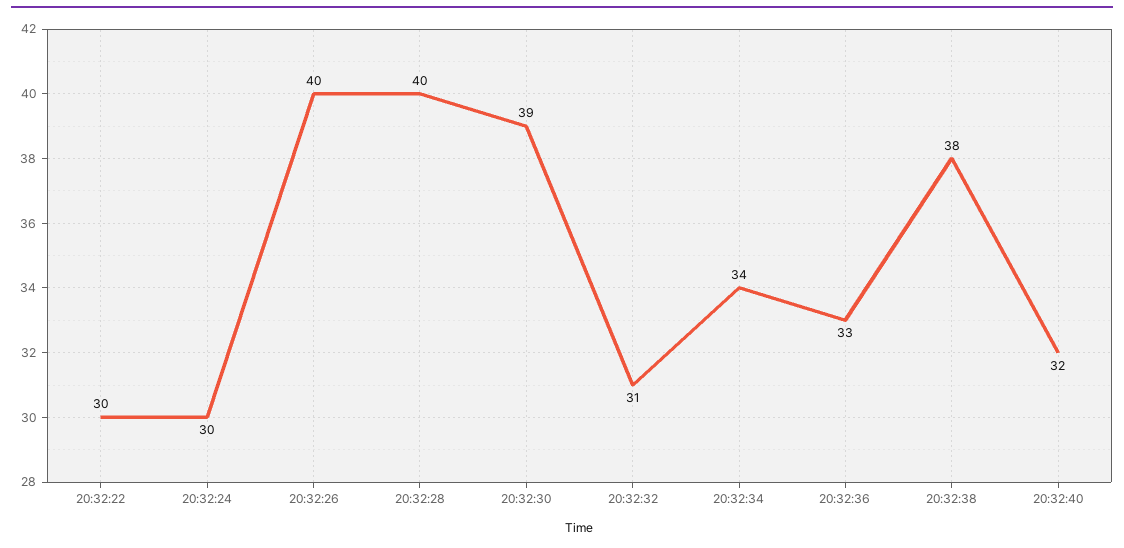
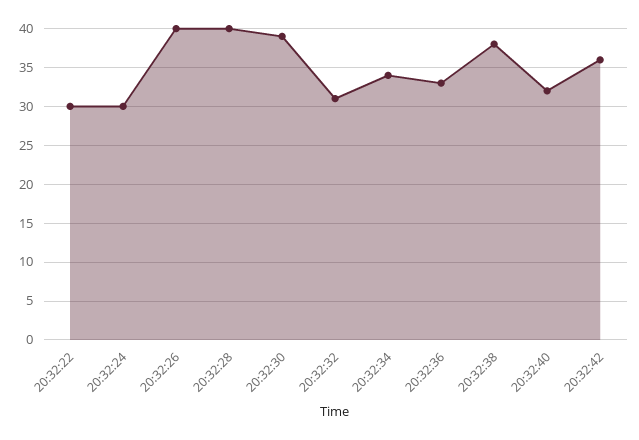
20:32:42: none -> 36

